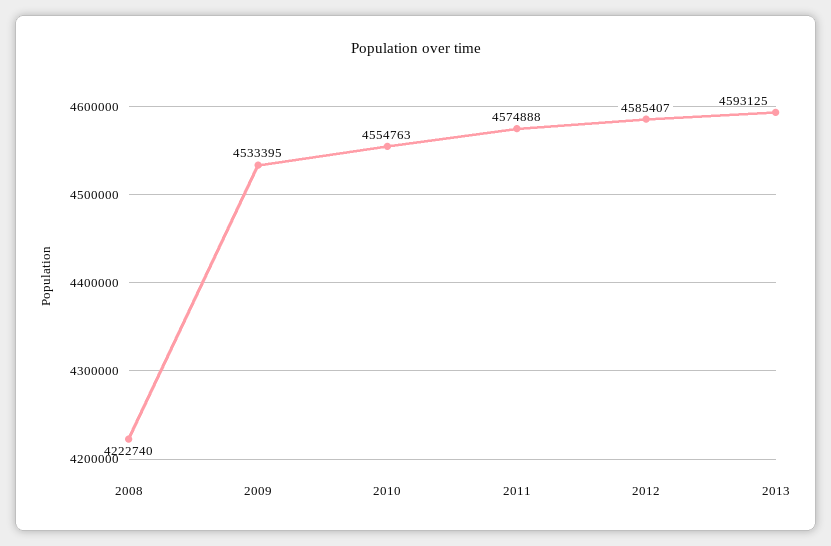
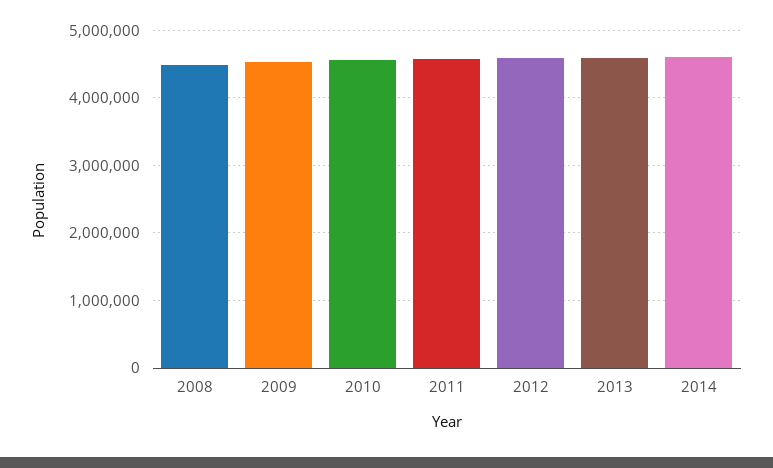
2008: 4222740 -> 4500000
2014: none -> 4600000

